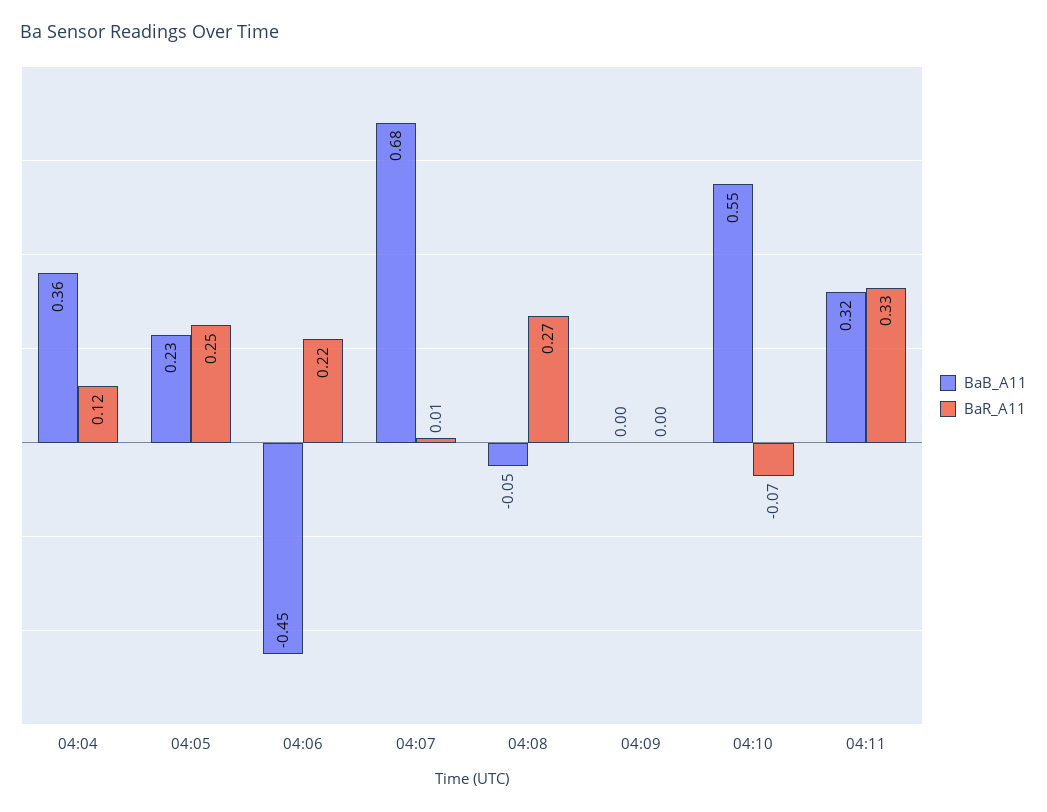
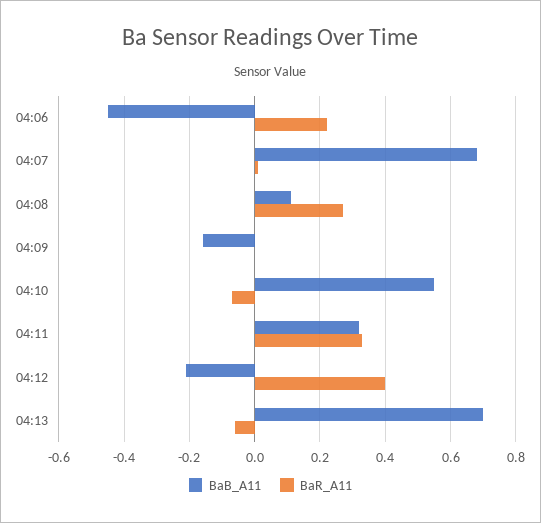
BaB_A11, 04:04: 0.36 -> none
BaR_A11, 04:04: 0.12 -> none
BaB_A11, 04:05: 0.23 -> none
BaR_A11, 04:05: 0.25 -> none
BaB_A11, 04:08: -0.05 -> 0.1
BaB_A11, 04:09: 0 -> -0.15
BaB_A11, 04:12: none -> -0.2
BaR_A11, 04:12: none -> 0.4
BaB_A11, 04:13: none -> 0.7
BaR_A11, 04:13: none -> -0.05

